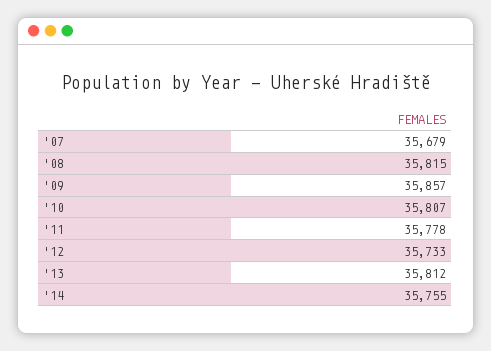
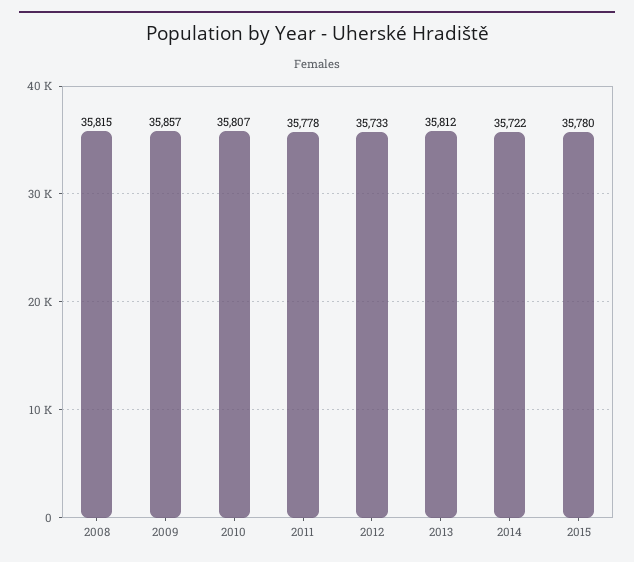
'07: 35679 -> none
'14: 35755 -> 35722
2015: none -> 35780

